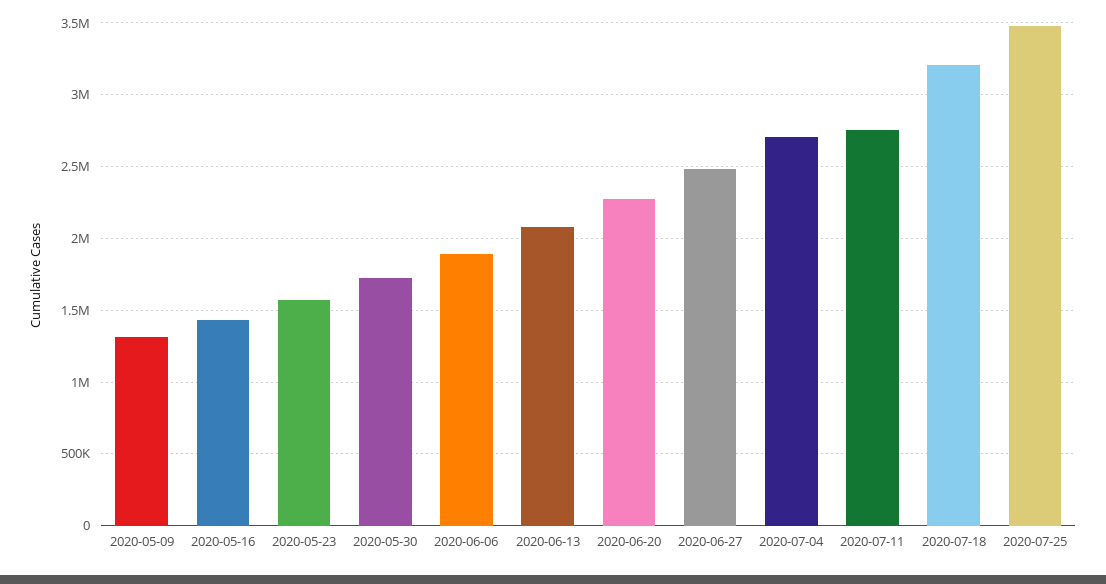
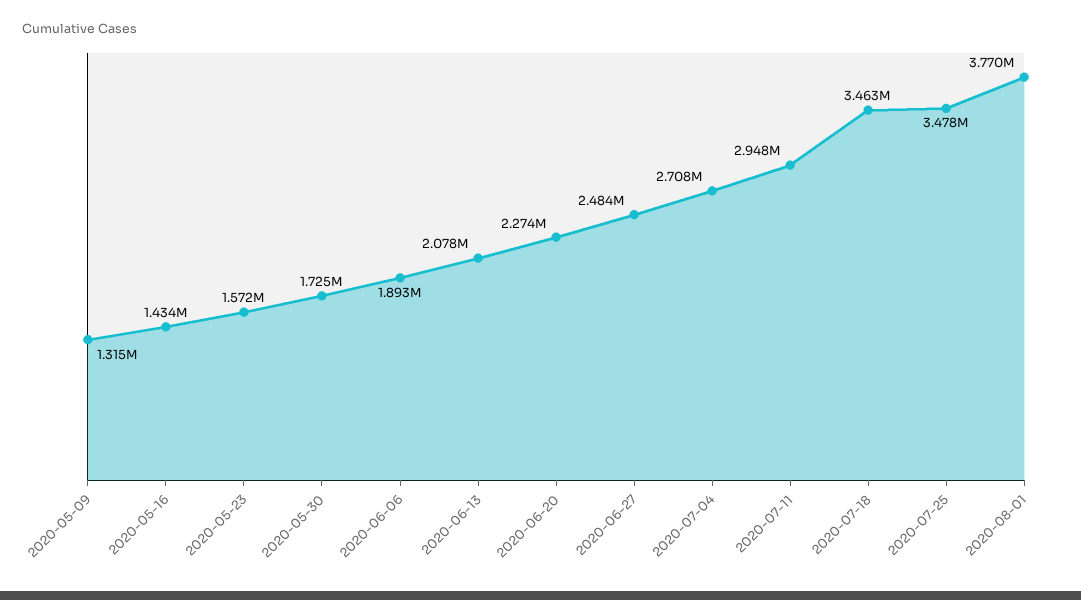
2020-07-11: 2750000 -> 2948000
2020-07-18: 3200000 -> 3463000
2020-08-01: none -> 3770000

